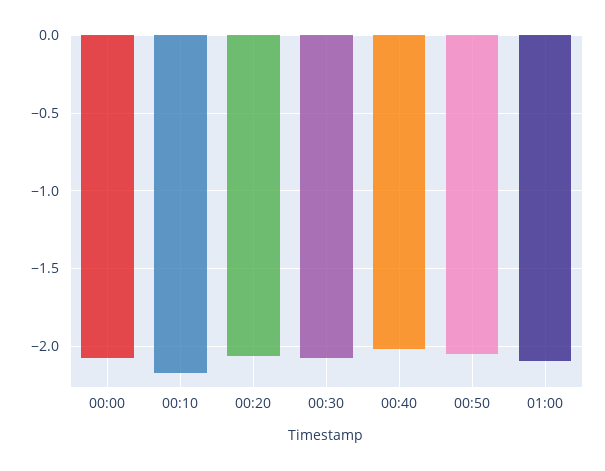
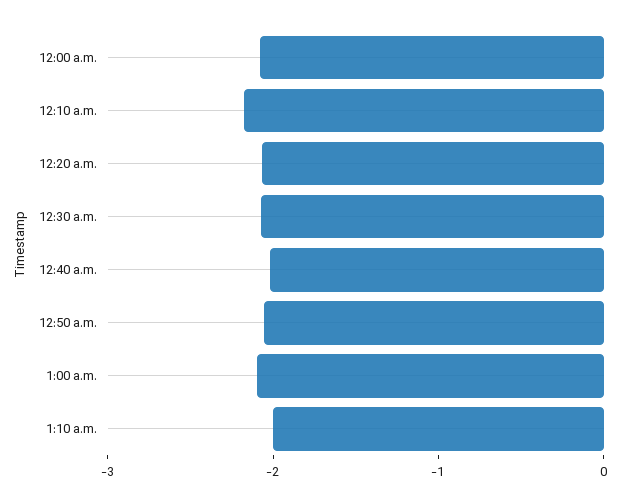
1:10 a.m.: none -> -2

